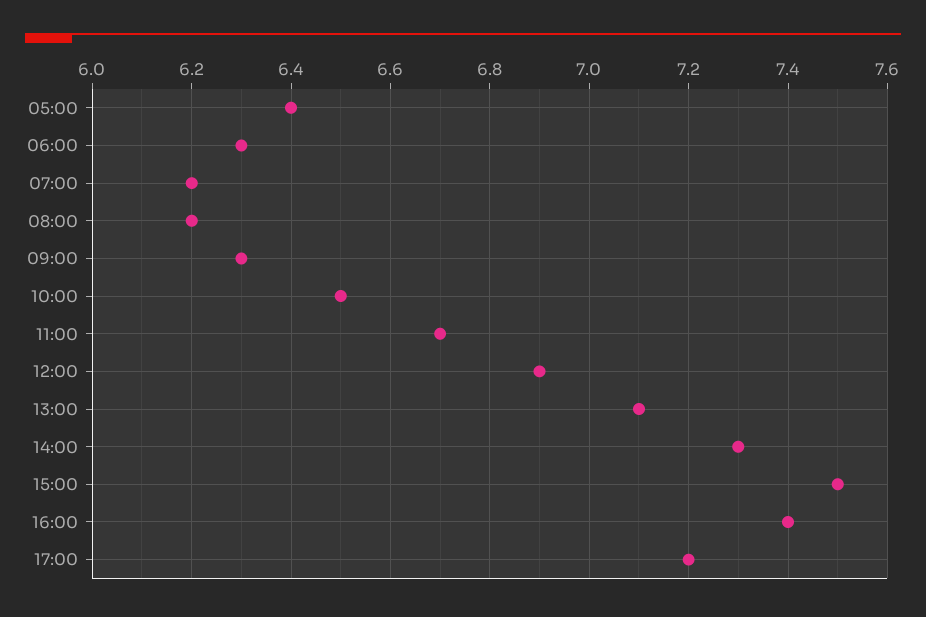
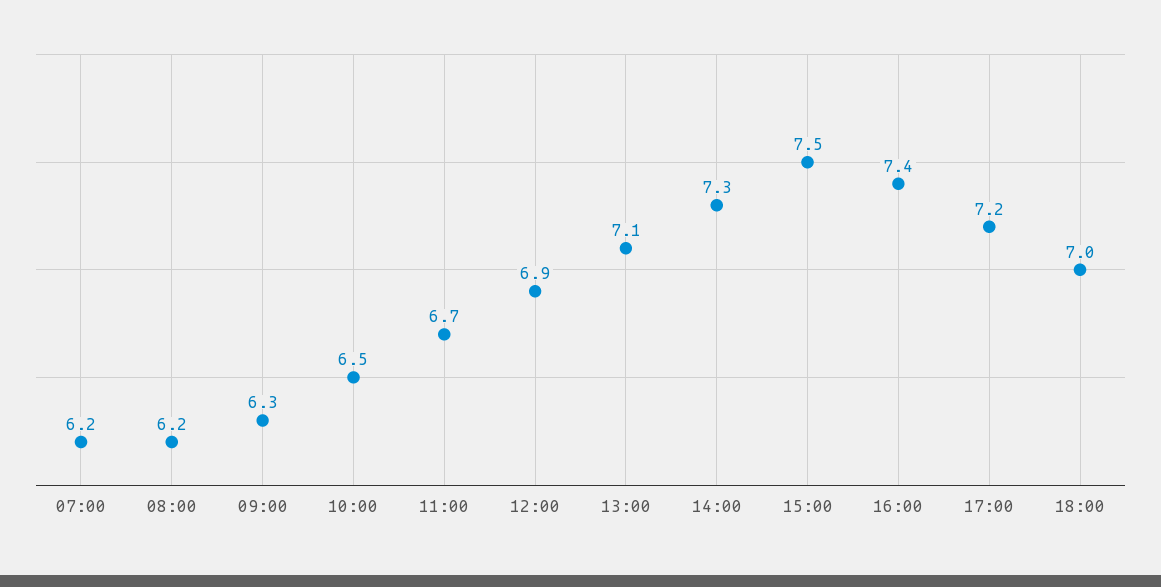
05:00: 6.4 -> none
06:00: 6.3 -> none
18:00: none -> 7

